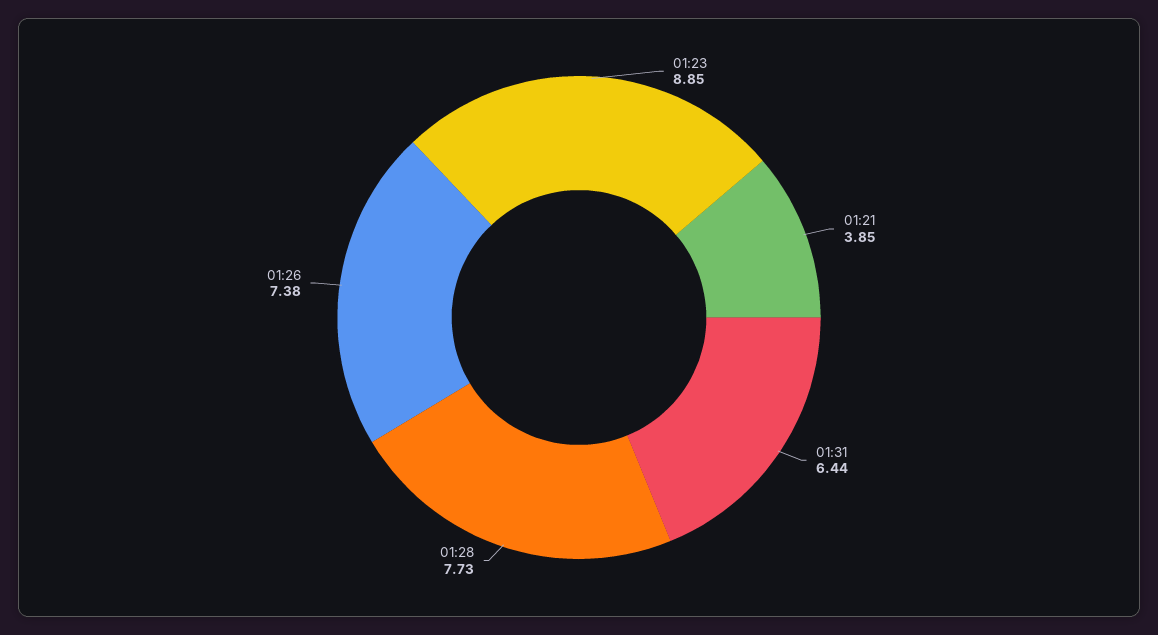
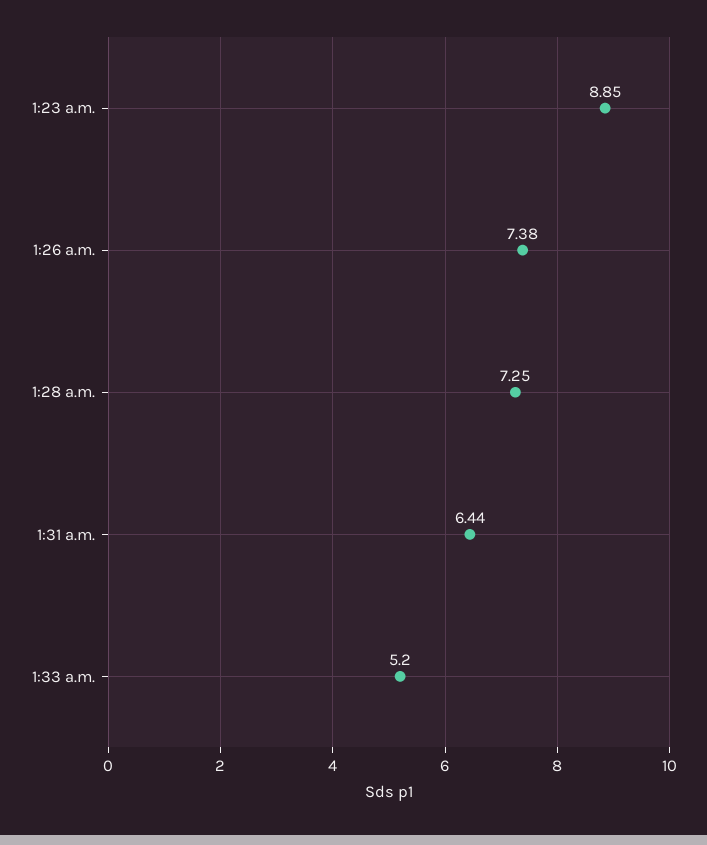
01:21: 3.85 -> none
01:28: 7.73 -> 7.25
1:33 a.m.: none -> 5.2

